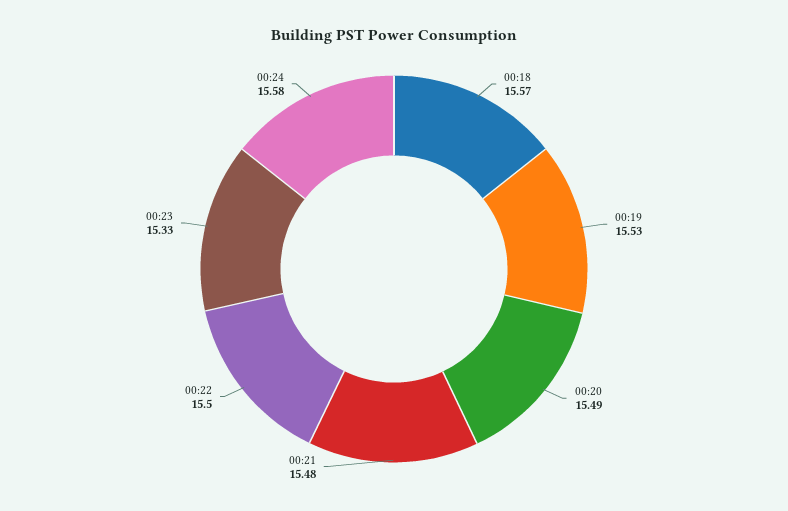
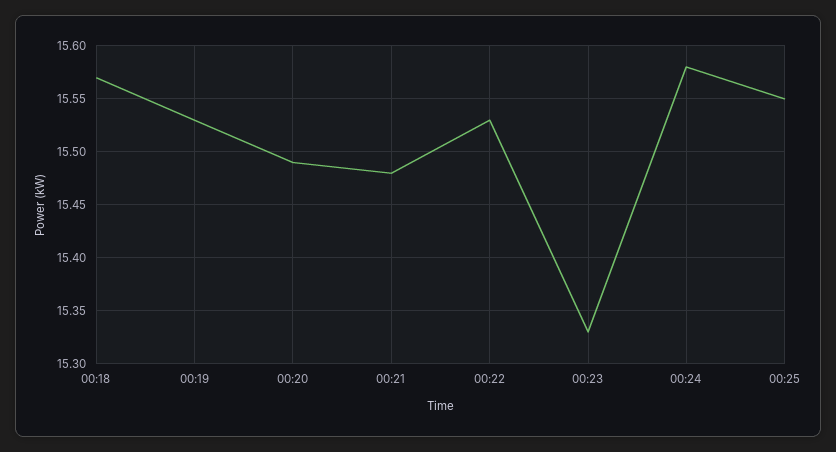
00:22: 15.5 -> 15.53
00:25: none -> 15.55

